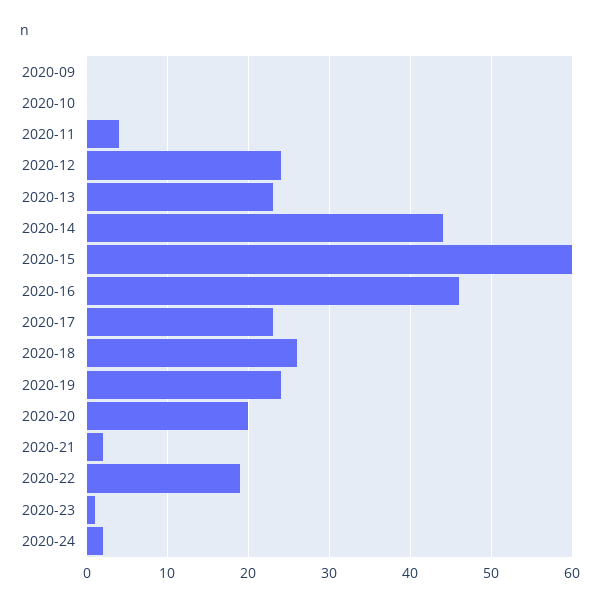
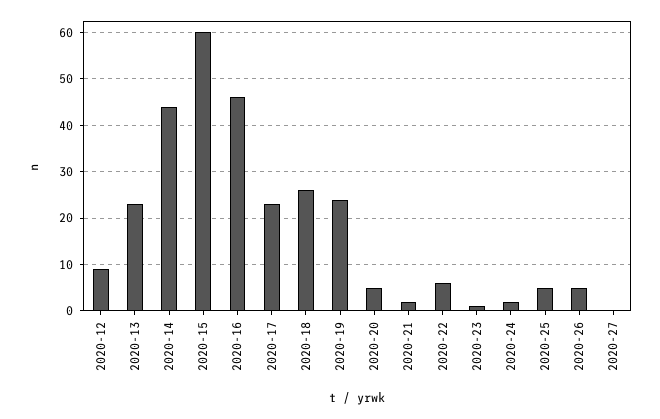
2020-09: 0 -> none
2020-10: 0 -> none
2020-11: 4 -> none
2020-12: 24 -> 10
2020-20: 20 -> 5
2020-22: 19 -> 5
2020-25: none -> 5
2020-26: none -> 5
2020-27: none -> 0

